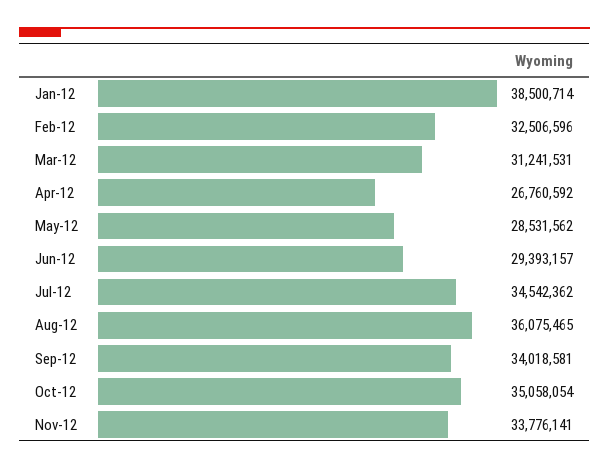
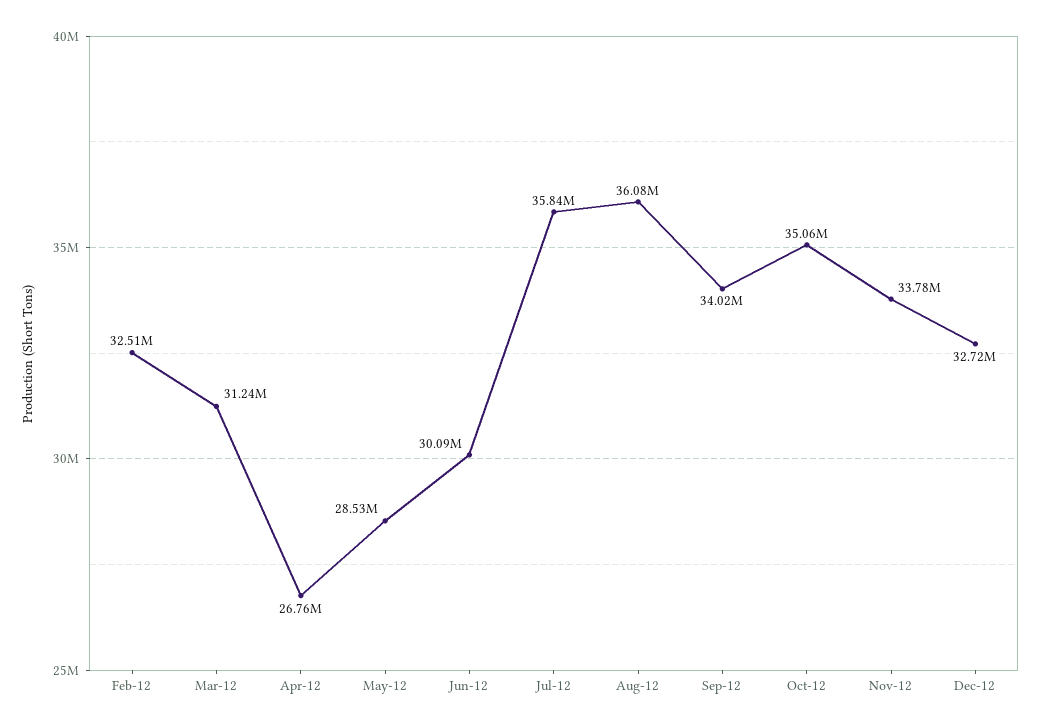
Jan-12: 38500714 -> none
Jun-12: 29393157 -> 30090000
Jul-12: 34542362 -> 35840000
Dec-12: none -> 32720000

